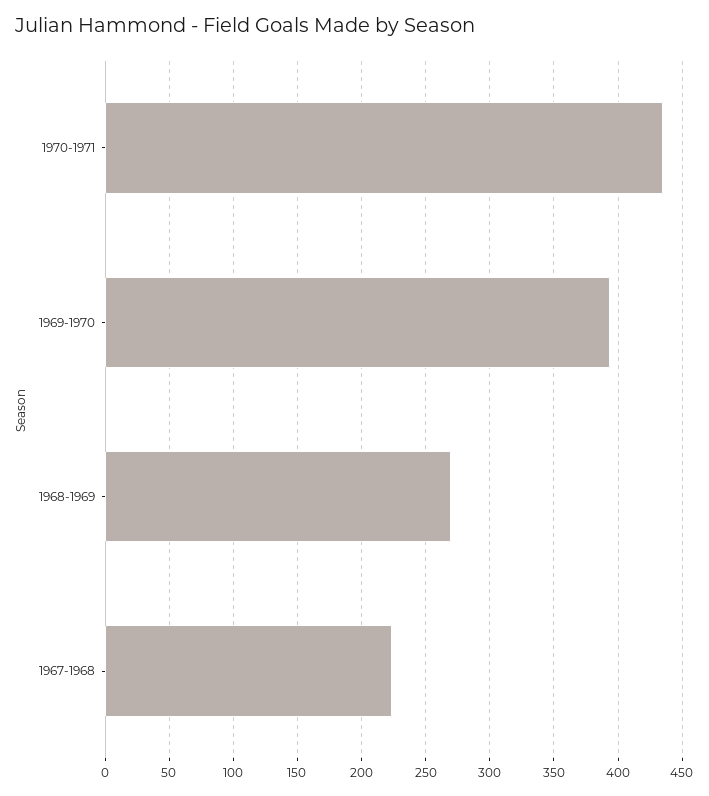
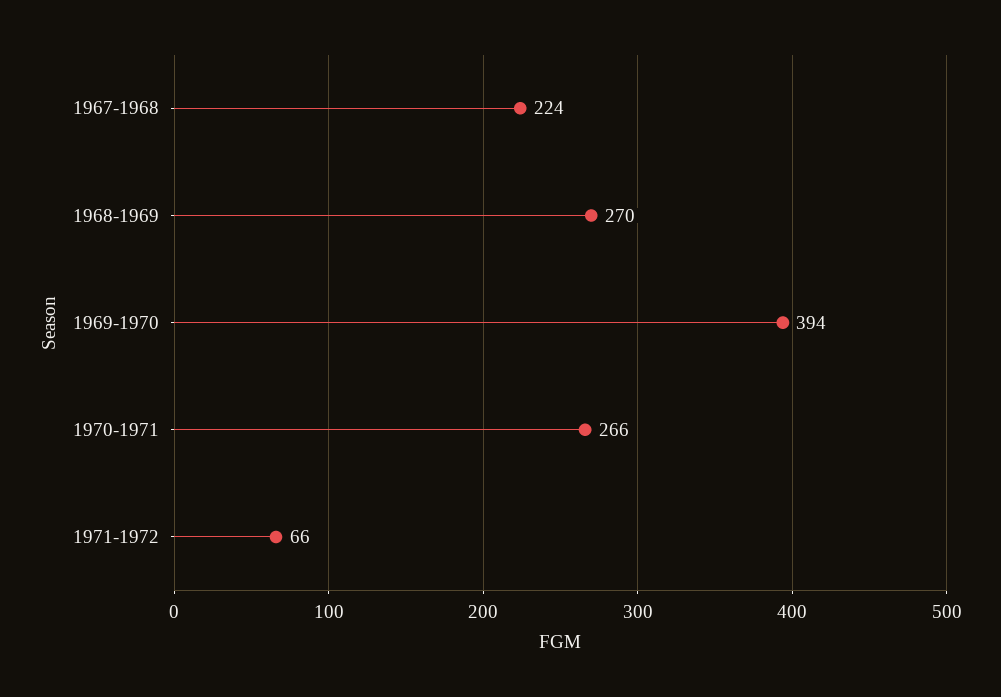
1970-1971: 435 -> 266
1971-1972: none -> 66

